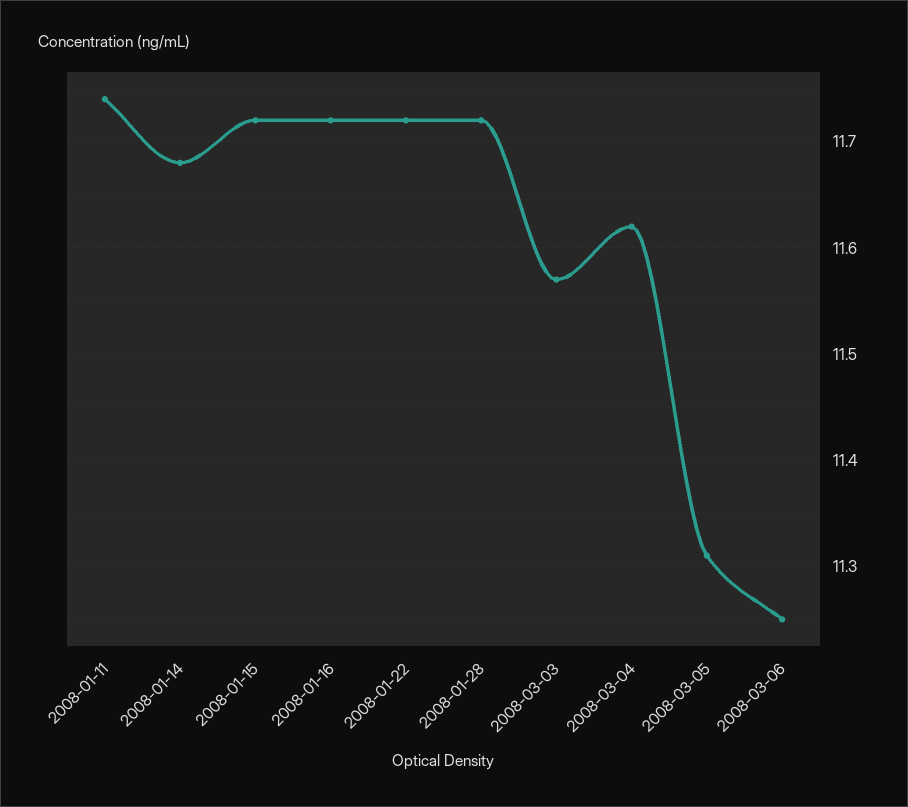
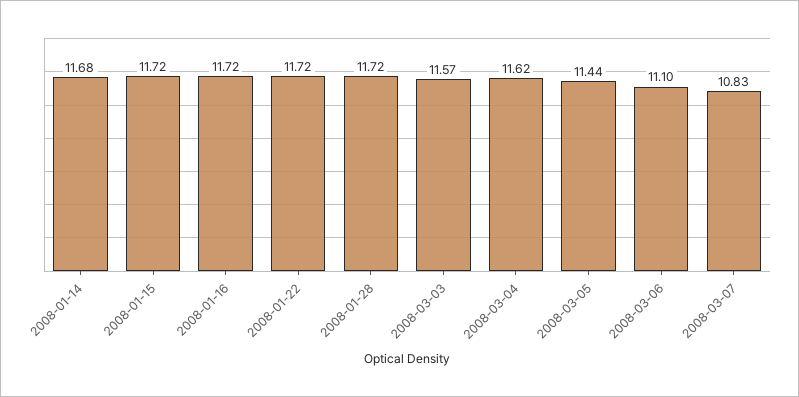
2008-01-11: 11.74 -> none
2008-03-05: 11.31 -> 11.44
2008-03-06: 11.25 -> 11.1
2008-03-07: none -> 10.83

